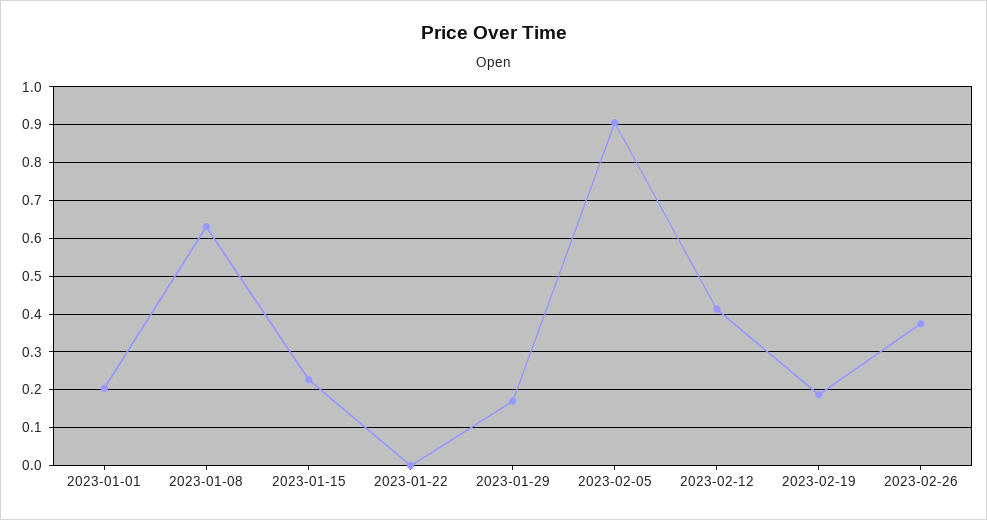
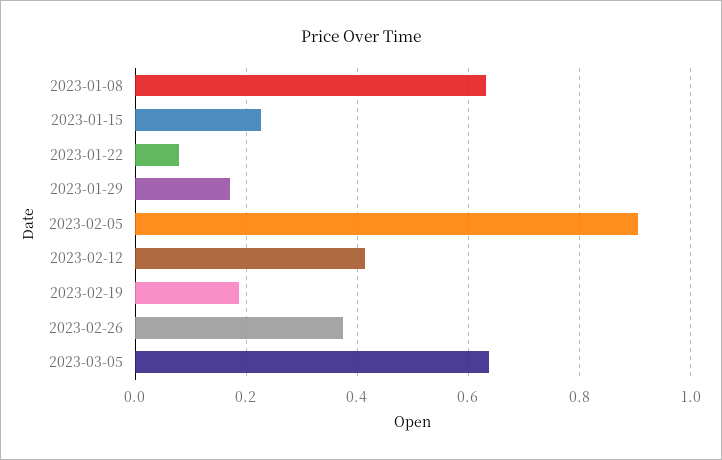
2023-01-01: 0.2 -> none
2023-01-22: 0 -> 0.08
2023-03-05: none -> 0.64

